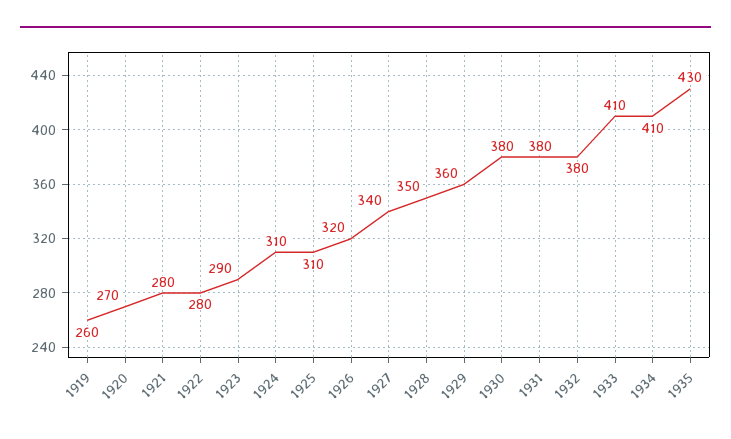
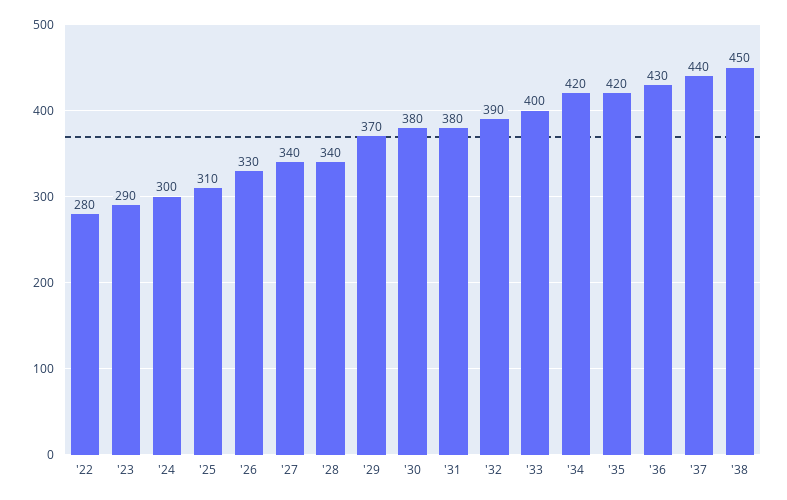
1919: 260 -> none
1920: 270 -> none
1921: 280 -> none
1924: 310 -> 300
1926: 320 -> 330
1928: 350 -> 340
1929: 360 -> 370
1932: 380 -> 390
1933: 410 -> 400
1934: 410 -> 420
1935: 430 -> 420
'36: none -> 430
'37: none -> 440
'38: none -> 450

